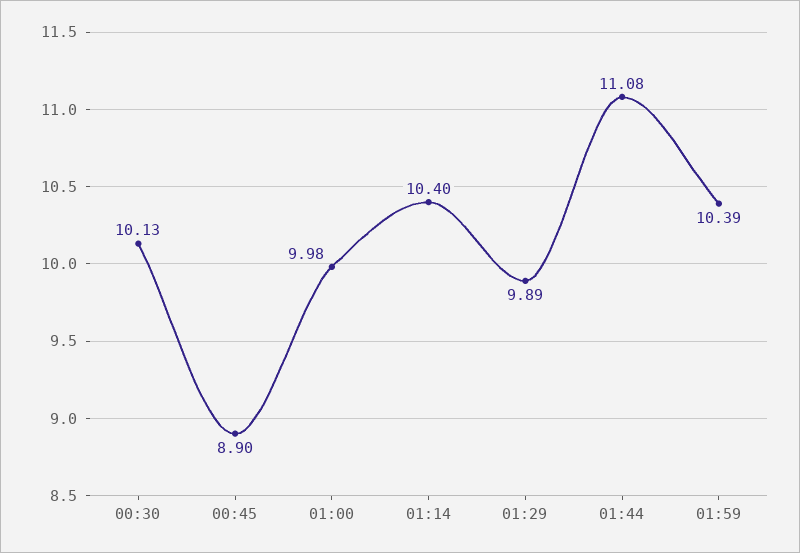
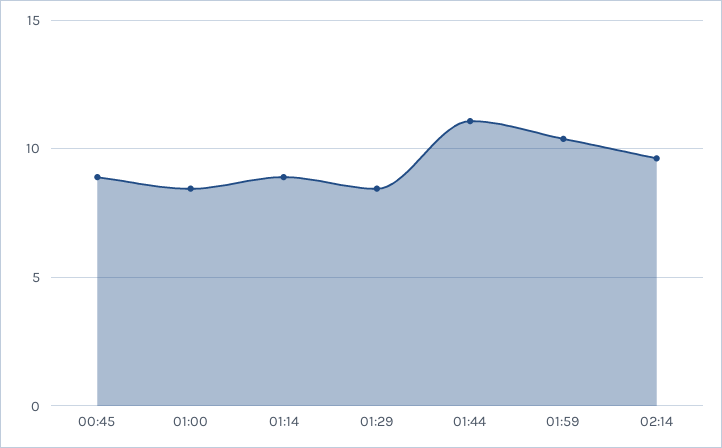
00:30: 10.13 -> none
01:00: 9.98 -> 8.5
01:14: 10.4 -> 9
01:29: 9.89 -> 8.5
02:14: none -> 9.5

